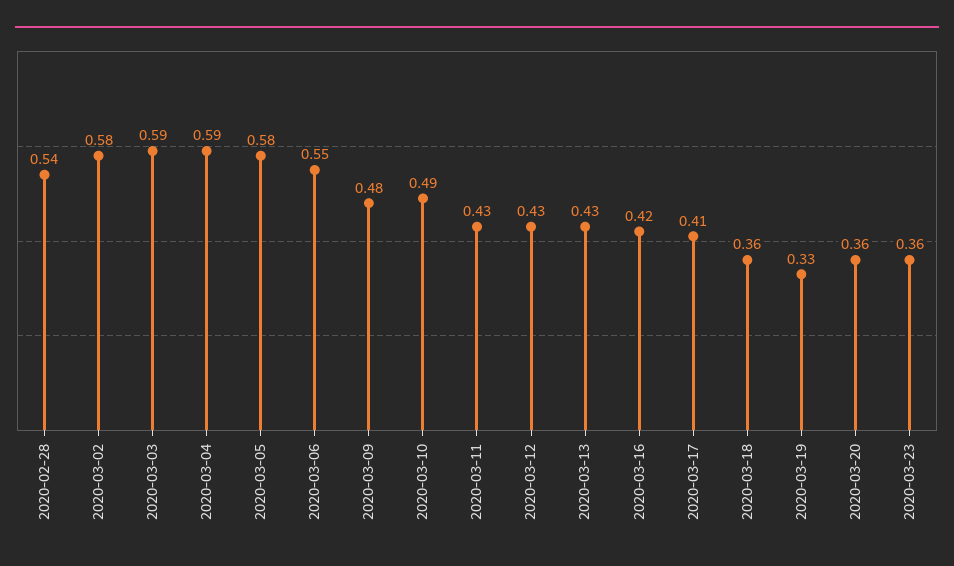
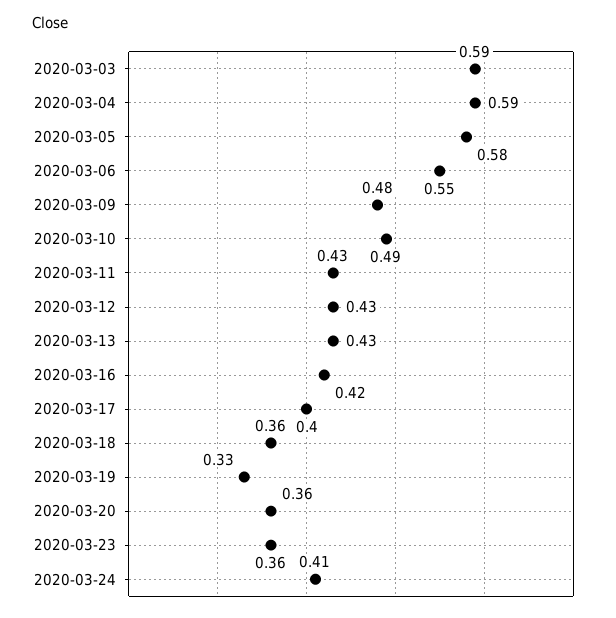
2020-02-28: 0.54 -> none
2020-03-02: 0.58 -> none
2020-03-17: 0.41 -> 0.4
2020-03-24: none -> 0.41

